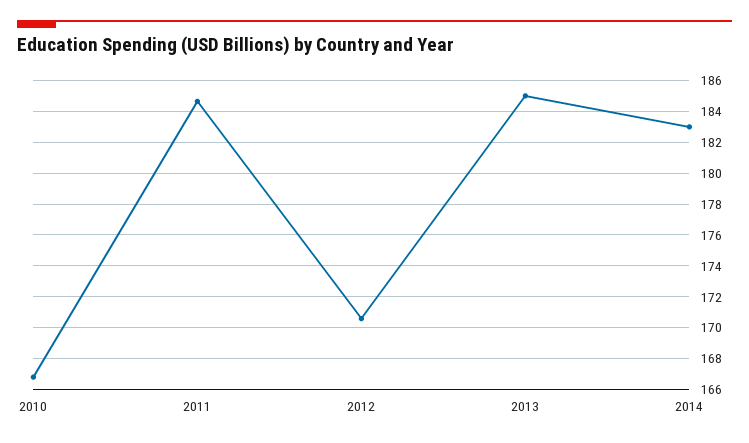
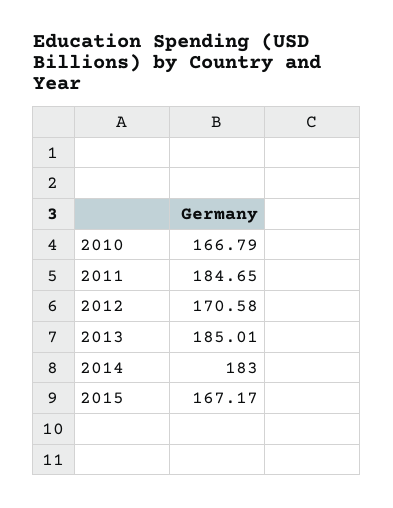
2015: none -> 167.17

